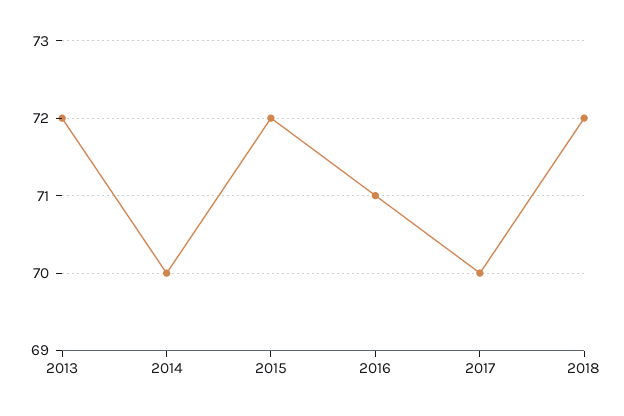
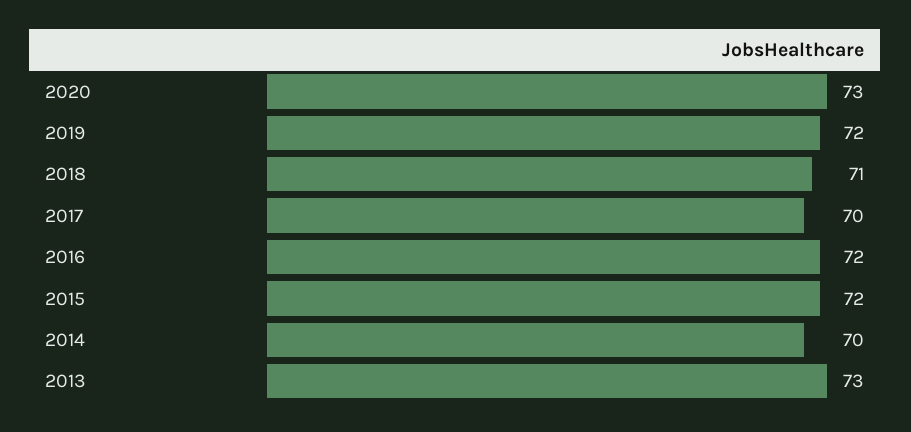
2013: 72 -> 73
2016: 71 -> 72
2018: 72 -> 71
2020: none -> 73
2019: none -> 72

